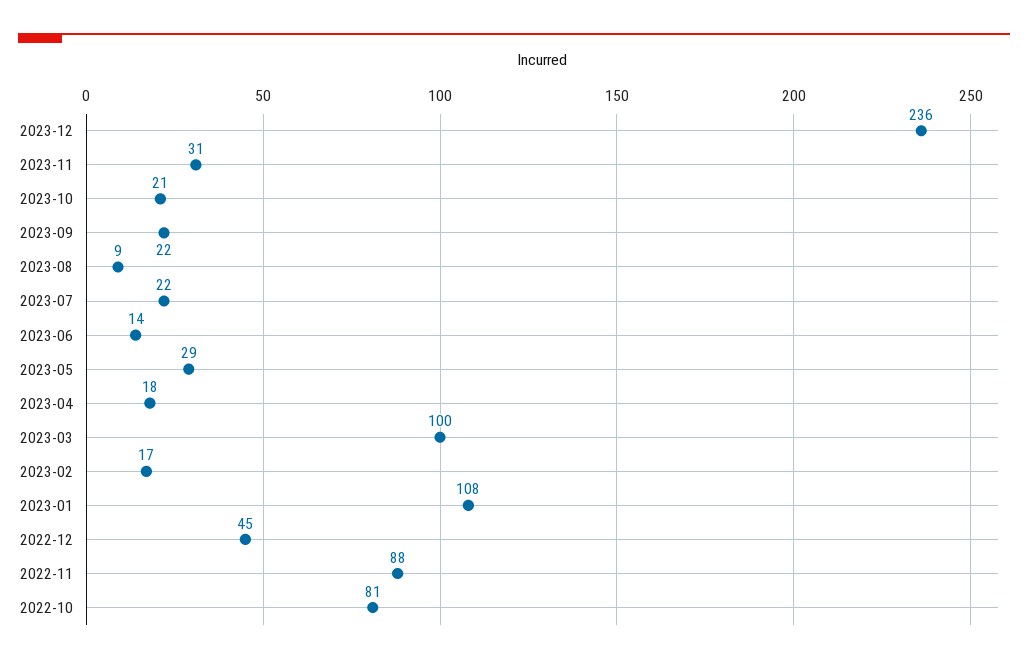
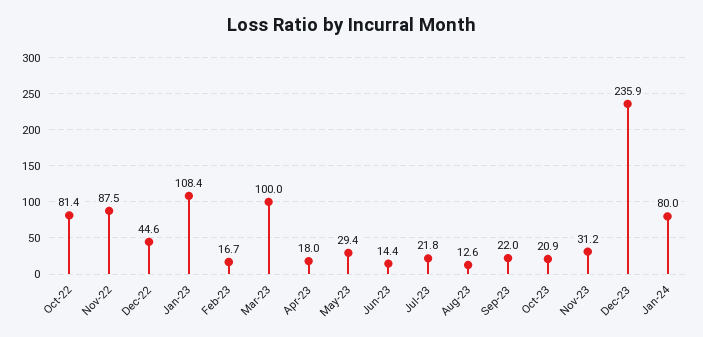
2023-08: 9 -> 12.6
Jan-24: none -> 80

